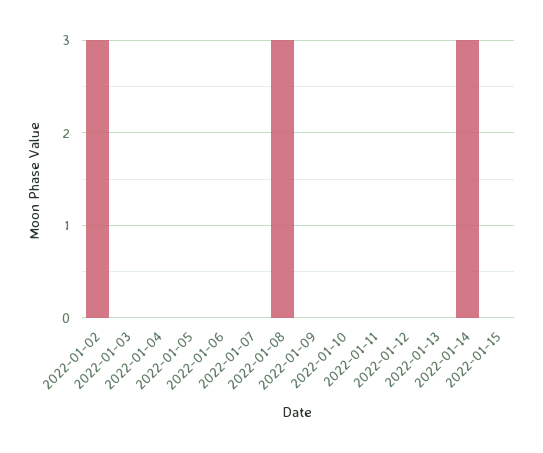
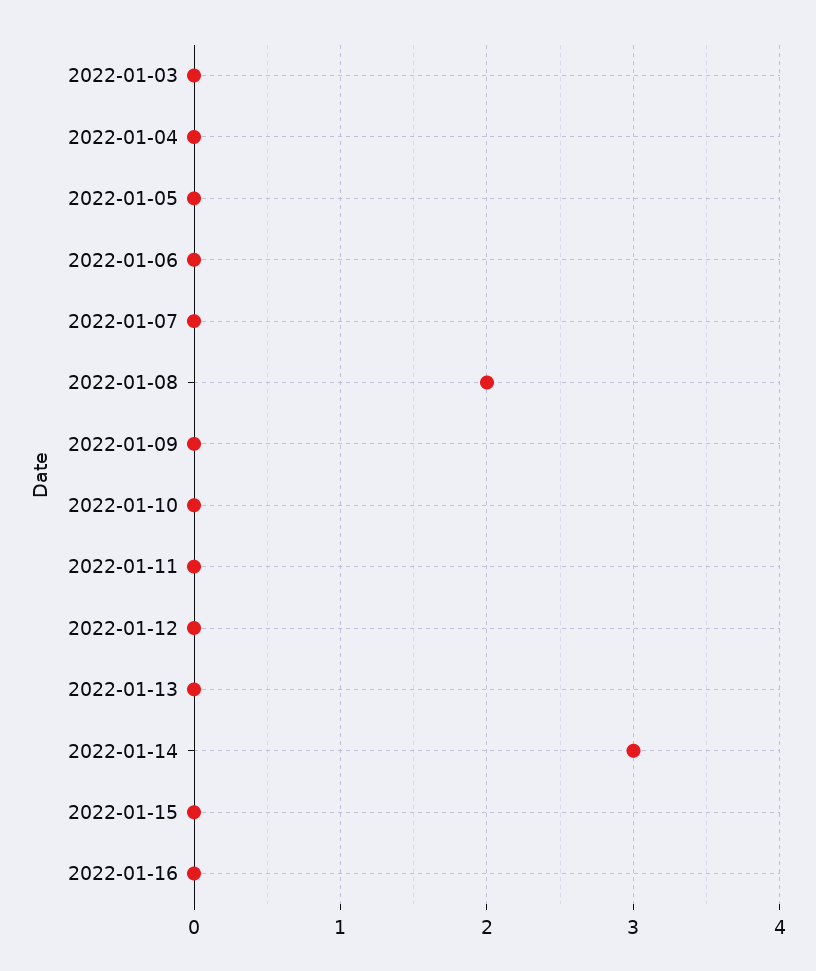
2022-01-02: 3 -> none
2022-01-08: 3 -> 2
2022-01-16: none -> 0

